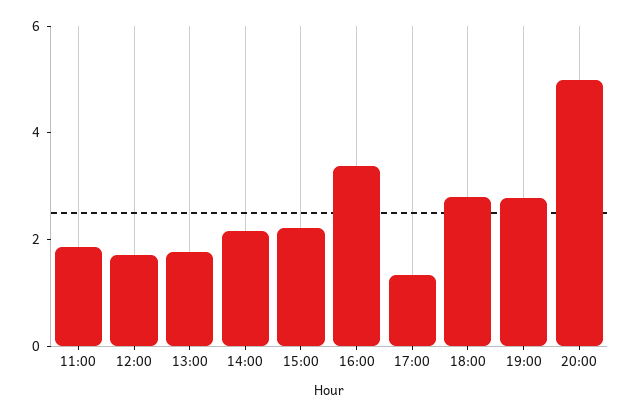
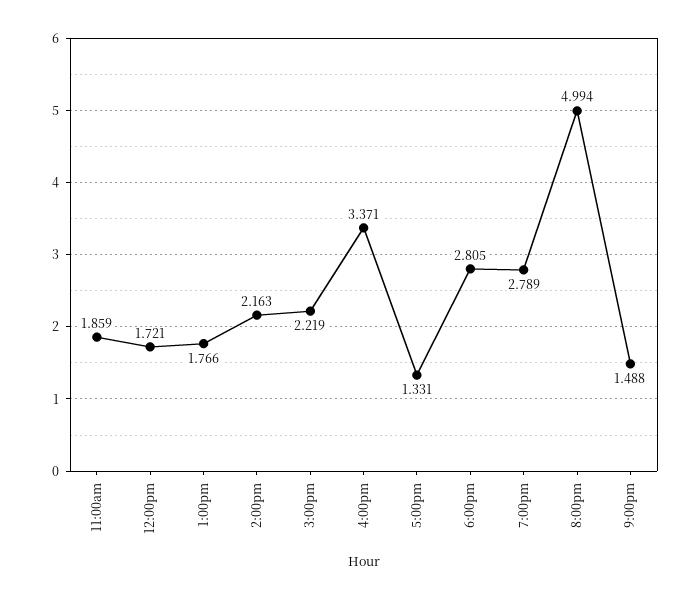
9:00pm: none -> 1.488

